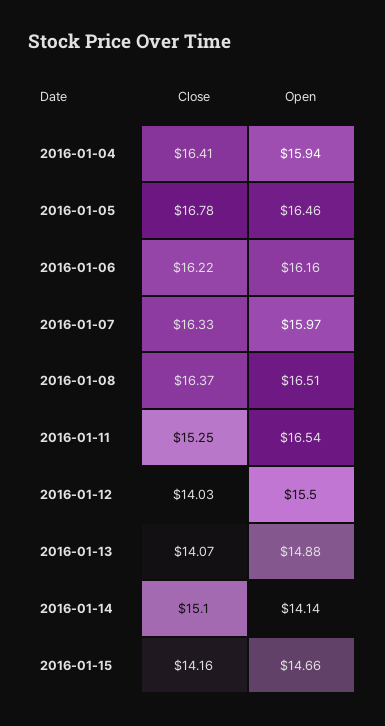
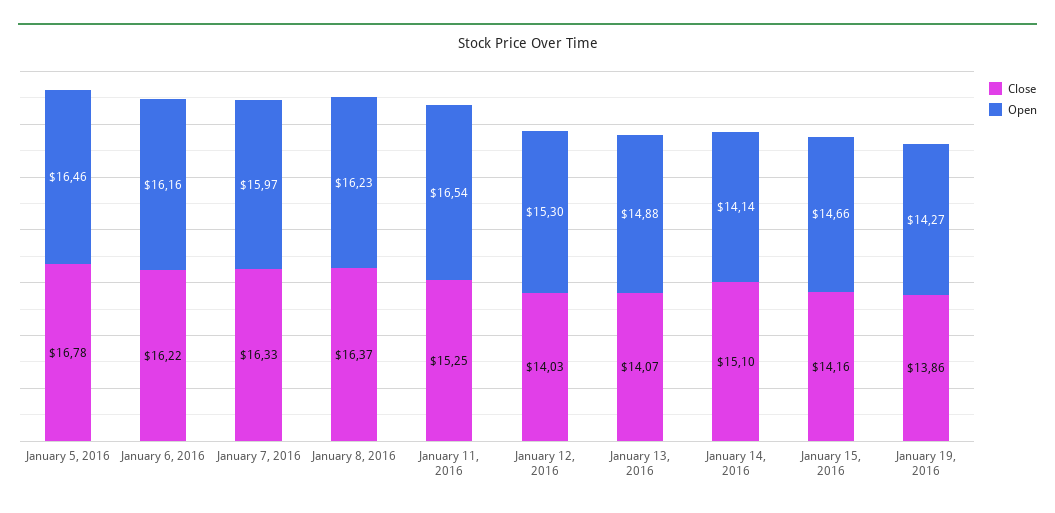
Close, 2016-01-04: 16.41 -> none
Open, 2016-01-04: 15.94 -> none
Open, 2016-01-08: 16.51 -> 16.23
Open, 2016-01-12: 15.5 -> 15.3
Close, January 19, 2016: none -> 13.86
Open, January 19, 2016: none -> 14.27

